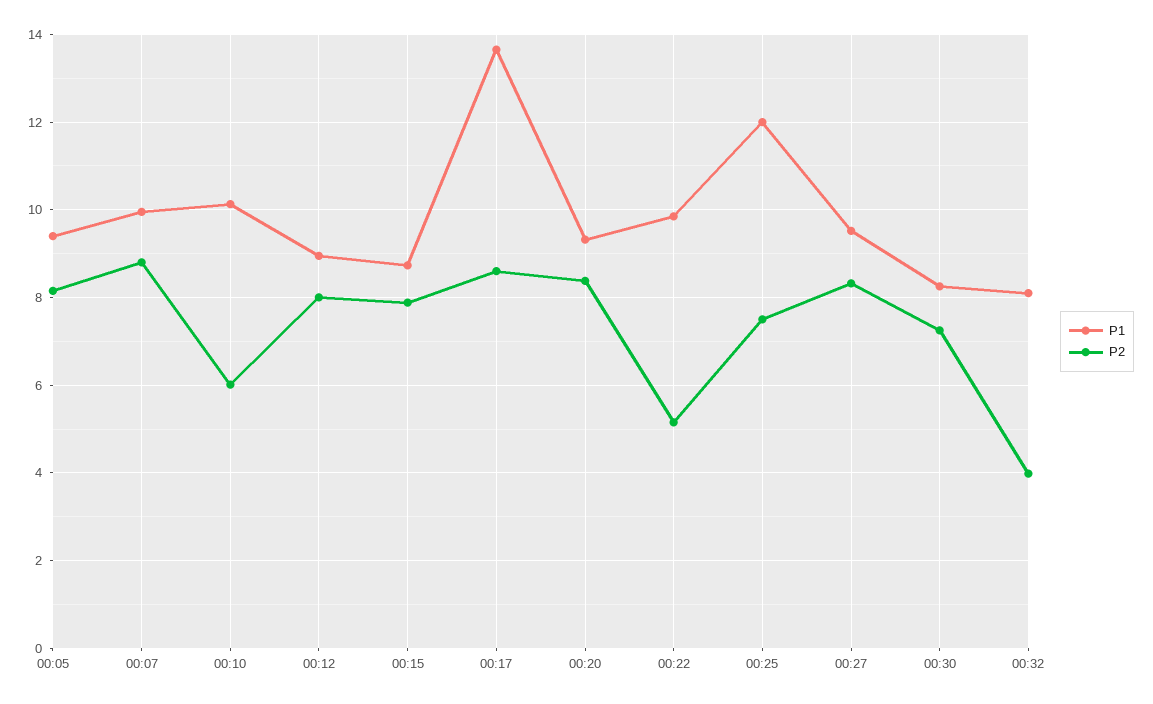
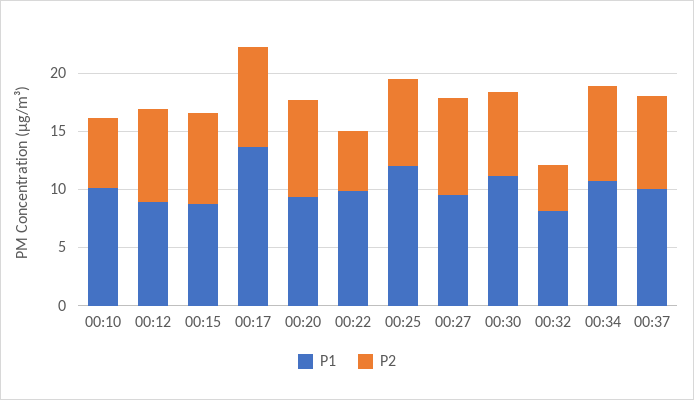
P1, 00:05: 9.4 -> none
P2, 00:05: 8.2 -> none
P1, 00:07: 10 -> none
P2, 00:07: 8.8 -> none
P1, 00:30: 8.2 -> 11
P1, 00:34: none -> 11
P2, 00:34: none -> 8
P1, 00:37: none -> 10
P2, 00:37: none -> 8

